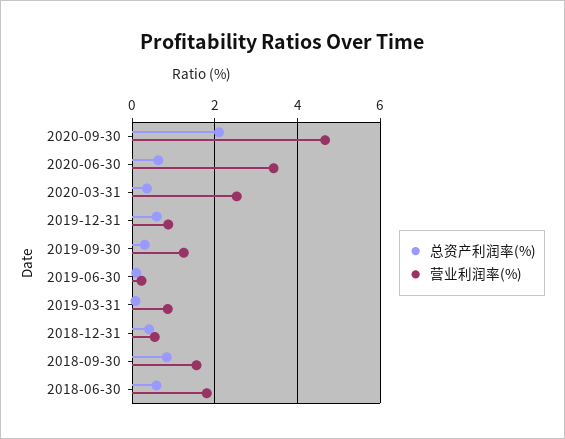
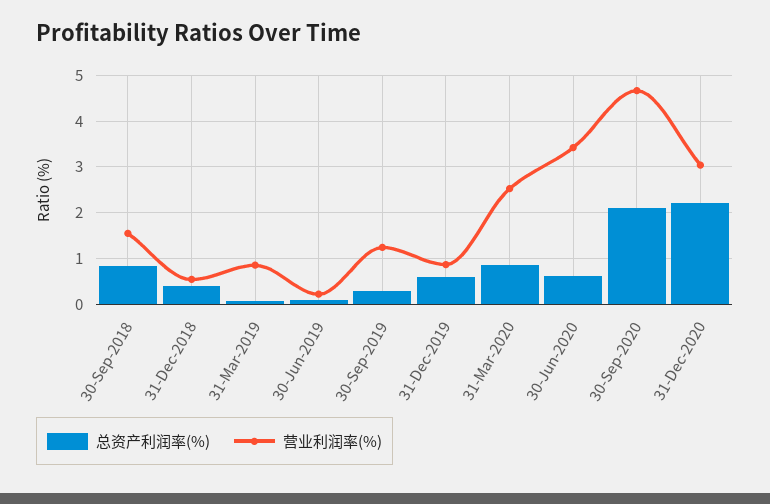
总资产利润率(%), 2020-03-31: 0.4 -> 0.8
总资产利润率(%), 2018-06-30: 0.6 -> none
营业利润率(%), 2018-06-30: 1.8 -> none
总资产利润率(%), 31-Dec-2020: none -> 2.2
营业利润率(%), 31-Dec-2020: none -> 3

